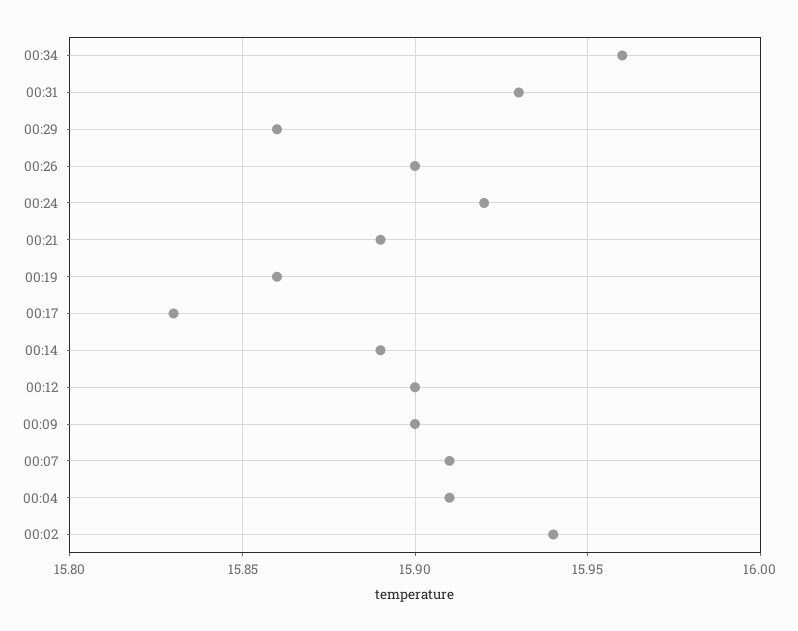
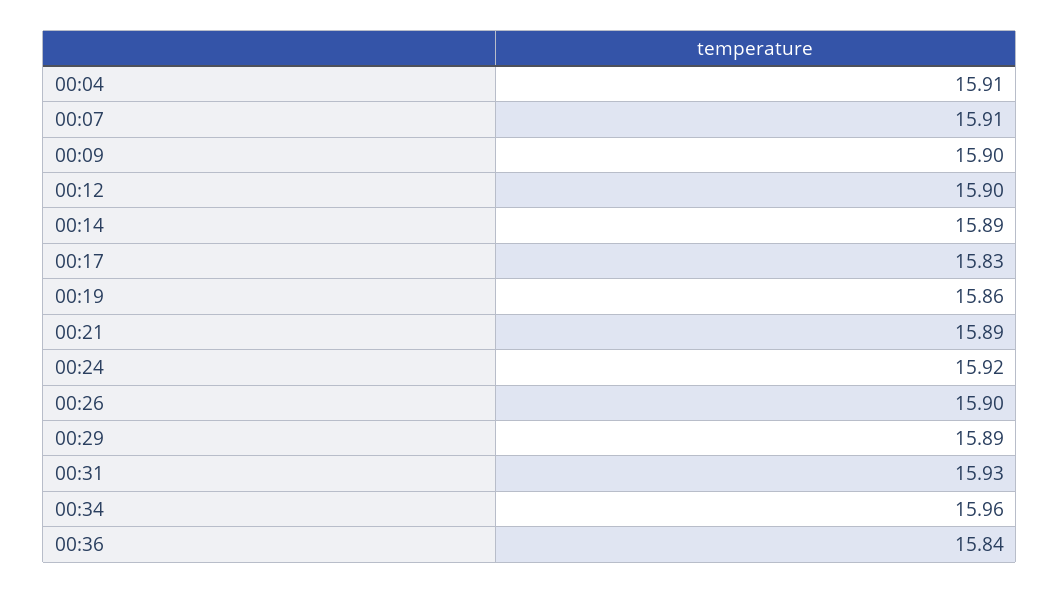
00:29: 15.86 -> 15.89
00:02: 15.94 -> none
00:36: none -> 15.84

